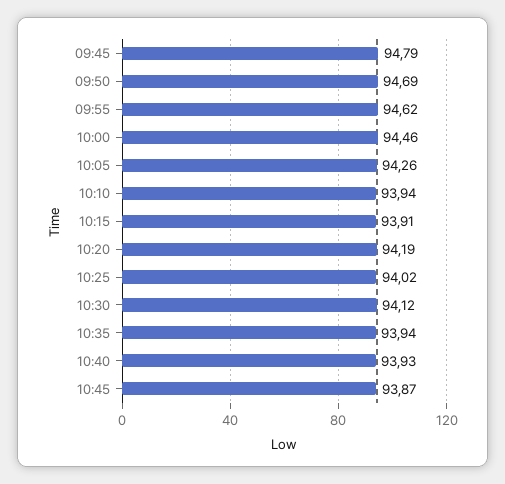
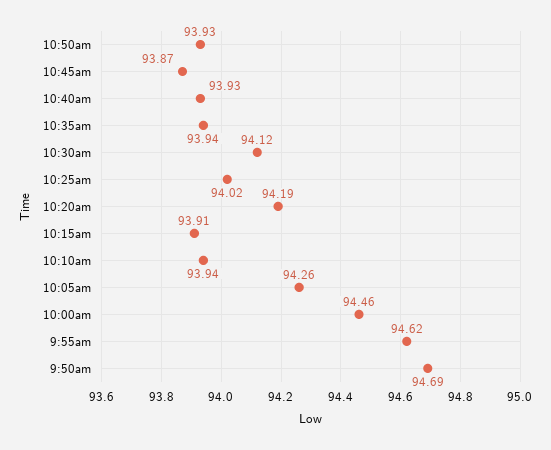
09:45: 94.79 -> none
10:50am: none -> 93.93

